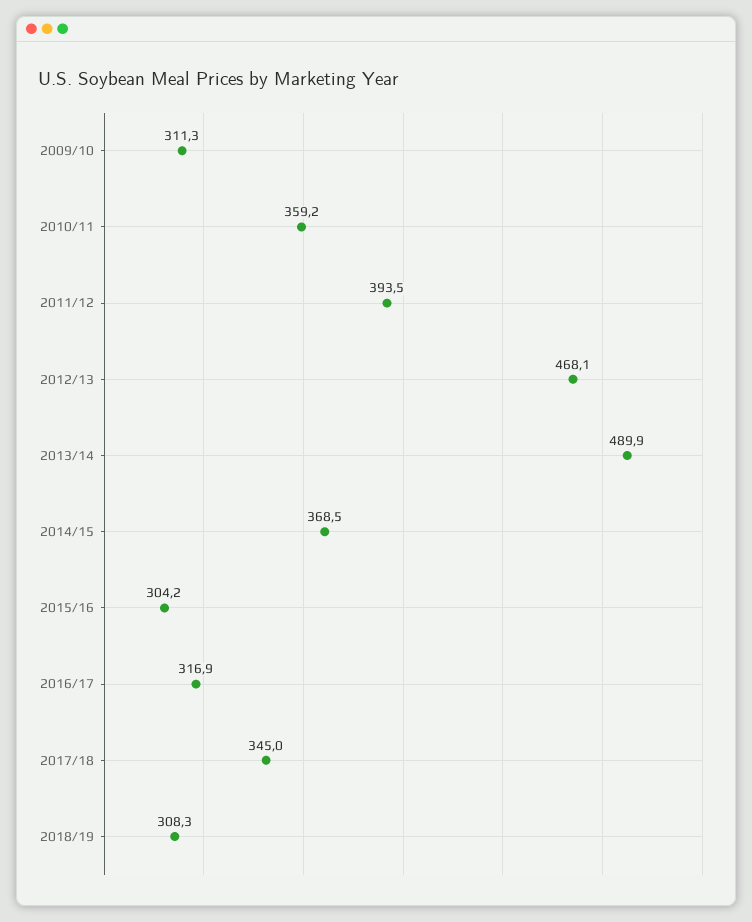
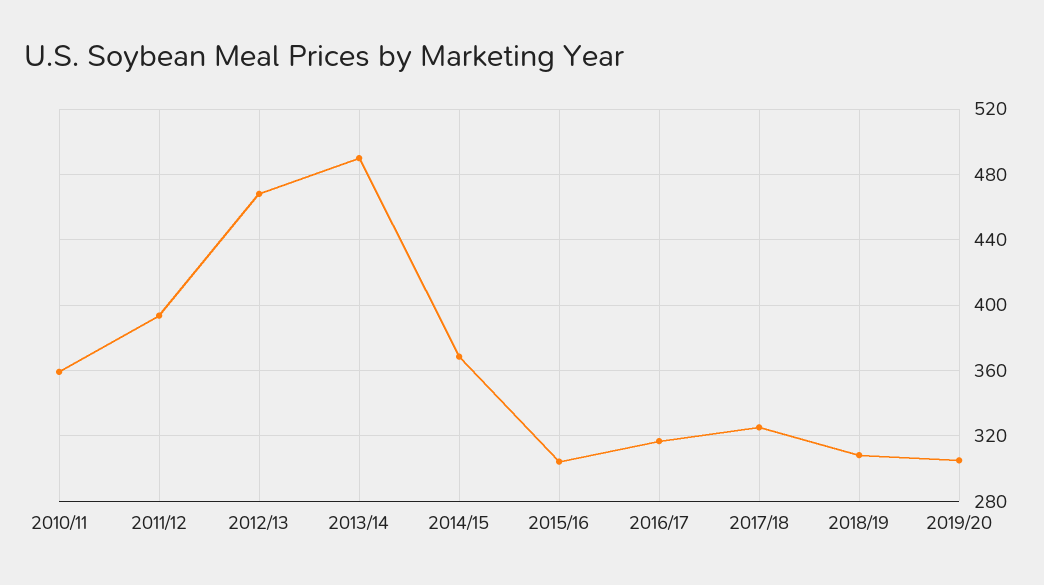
2009/10: 311.3 -> none
2017/18: 345 -> 325
2019/20: none -> 305

